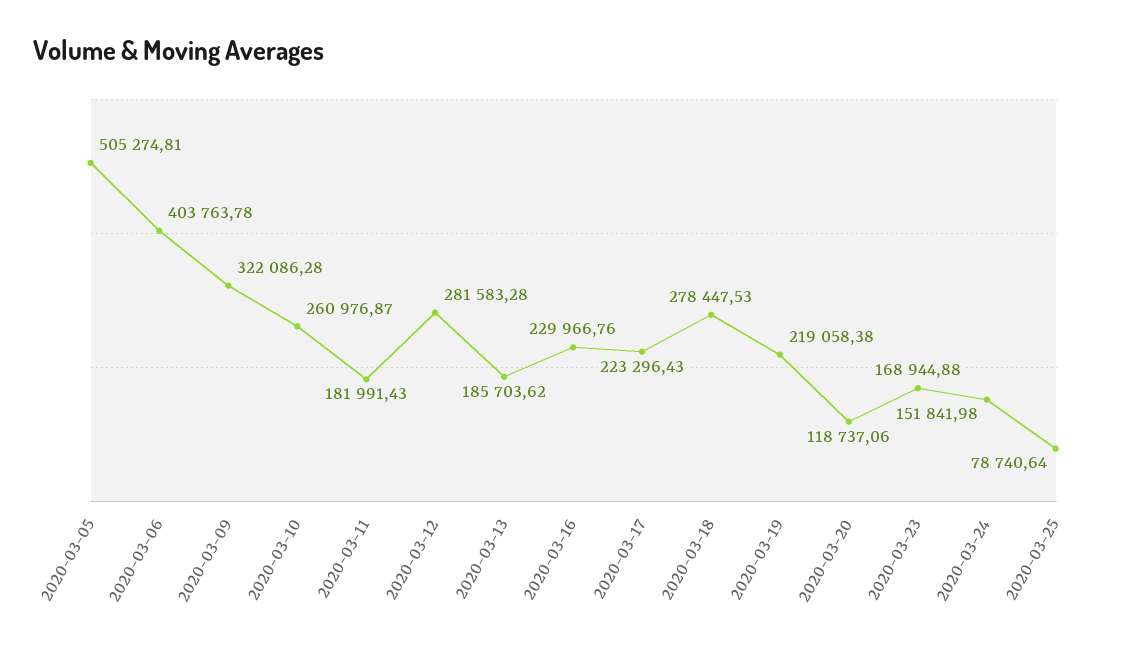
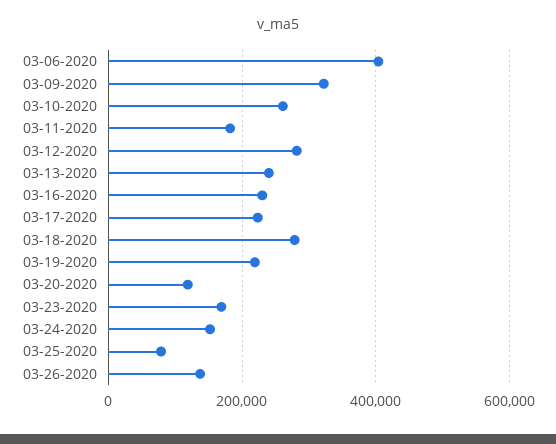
2020-03-05: 505274.81 -> none
2020-03-13: 185703.62 -> 240000
03-26-2020: none -> 140000

